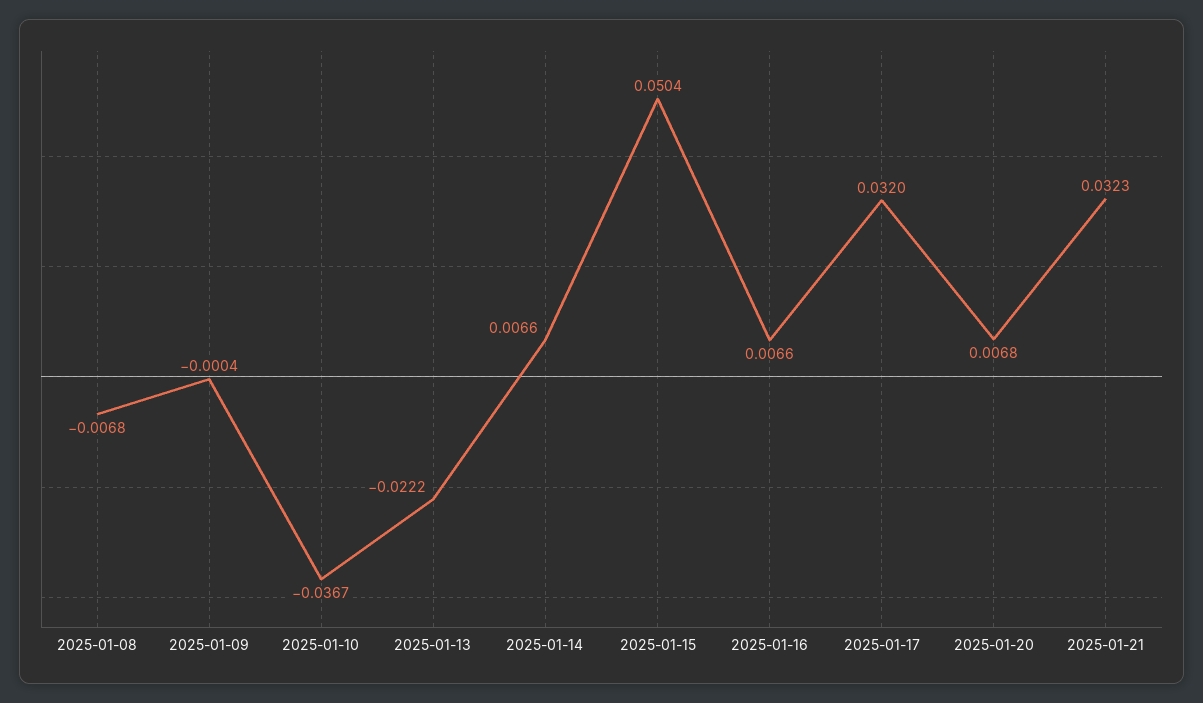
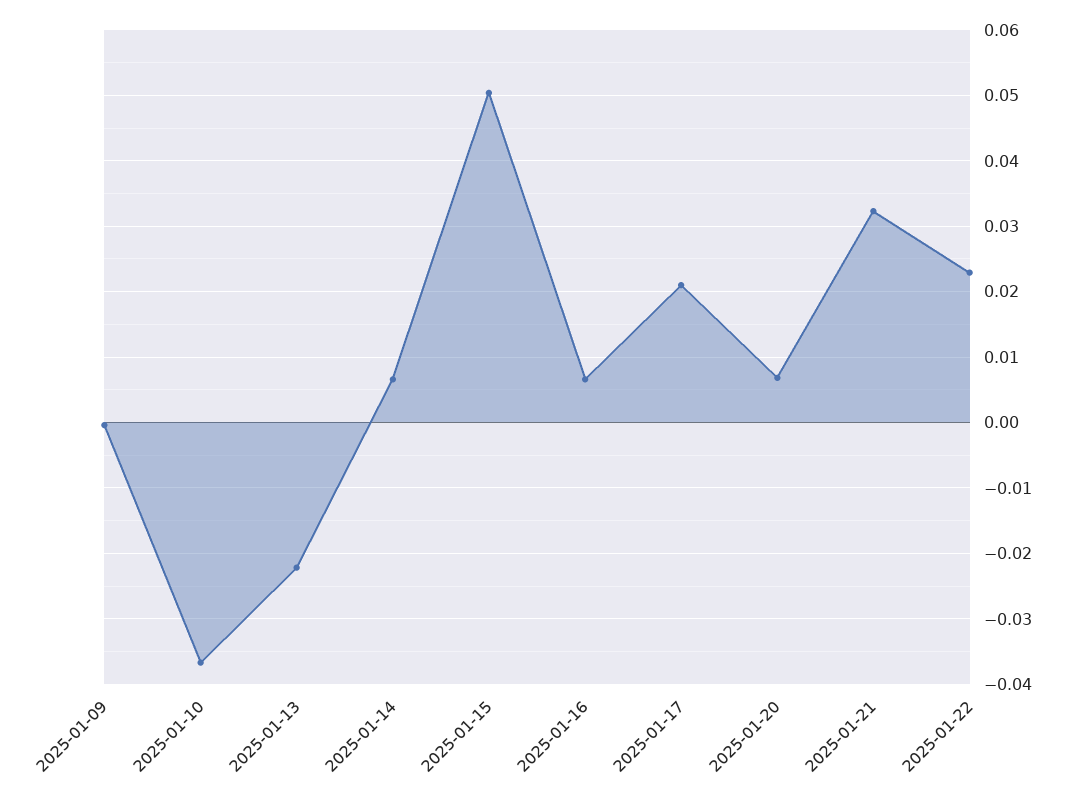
2025-01-08: -0.0068 -> none
2025-01-17: 0.032 -> 0.021
2025-01-22: none -> 0.023

